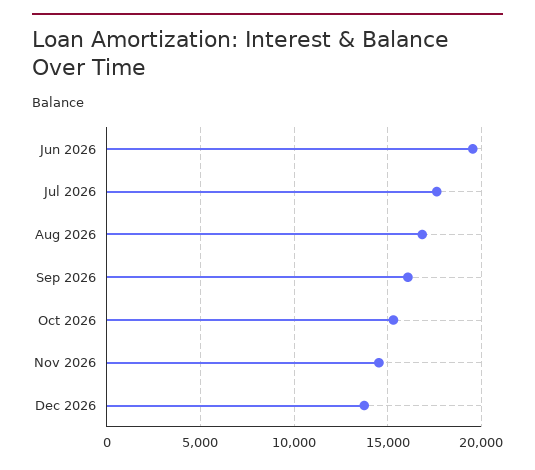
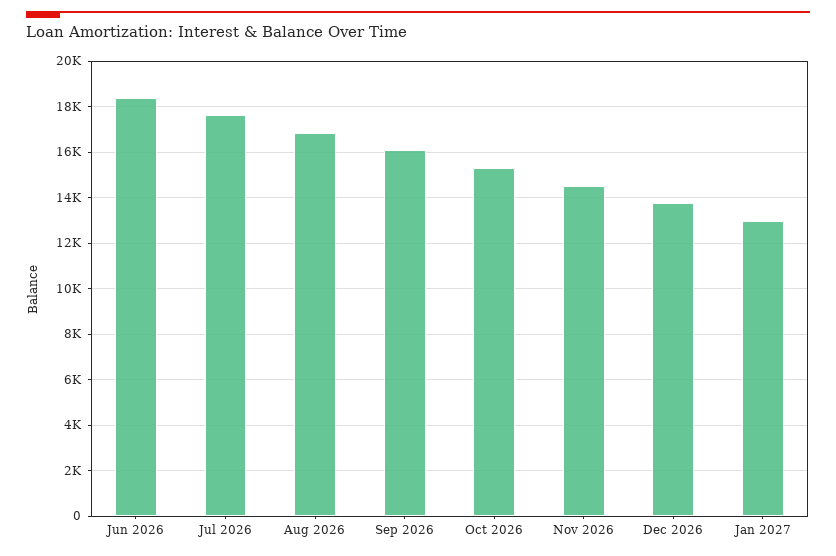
Jun 2026: 19500 -> 18500
Jan 2027: none -> 13000

